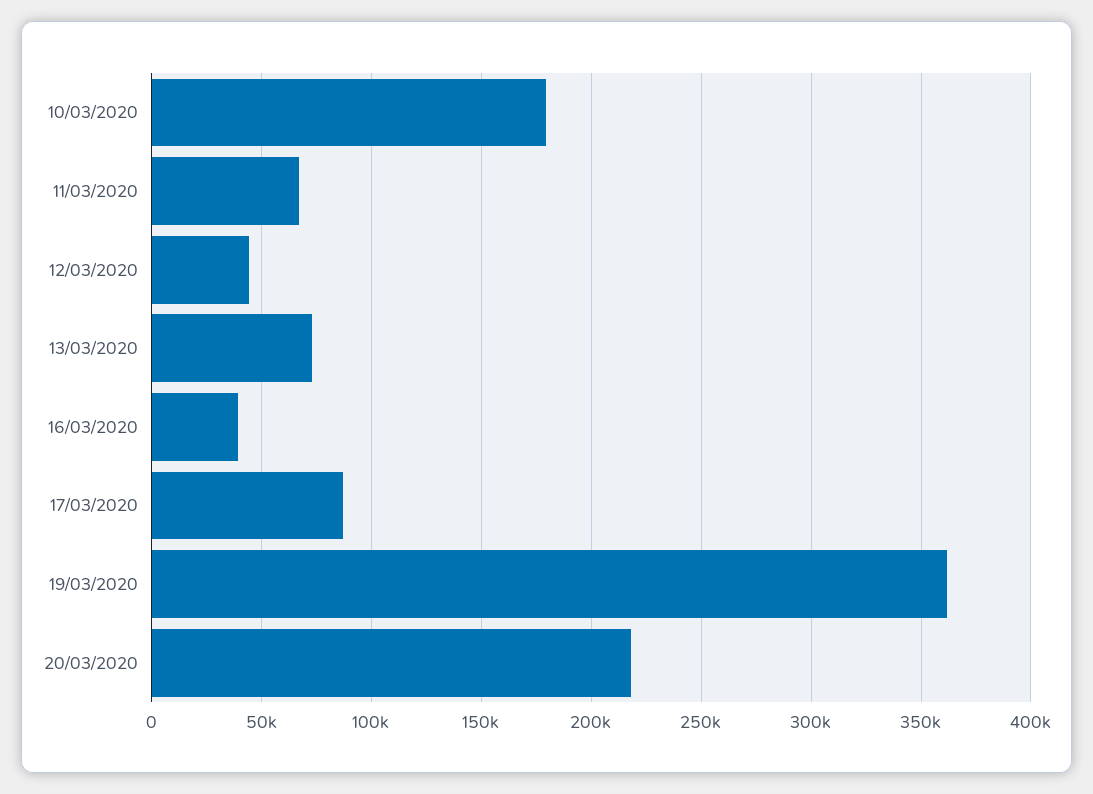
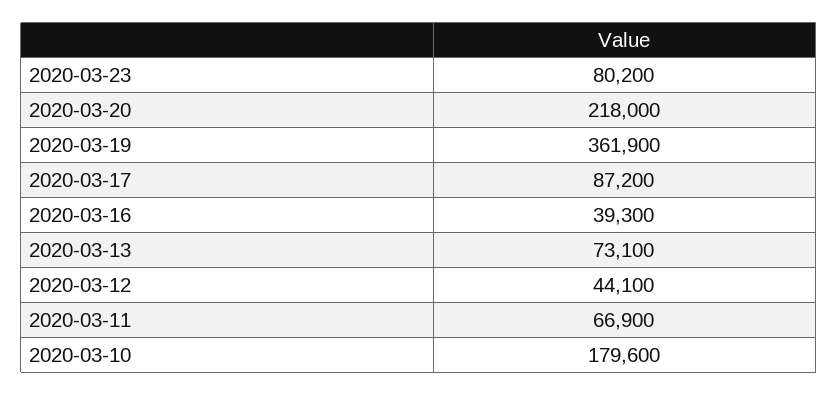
2020-03-23: none -> 80200

